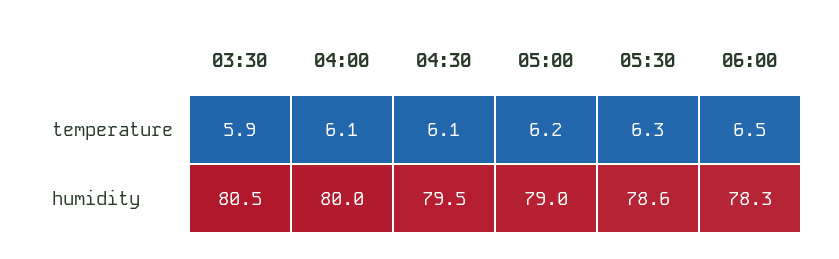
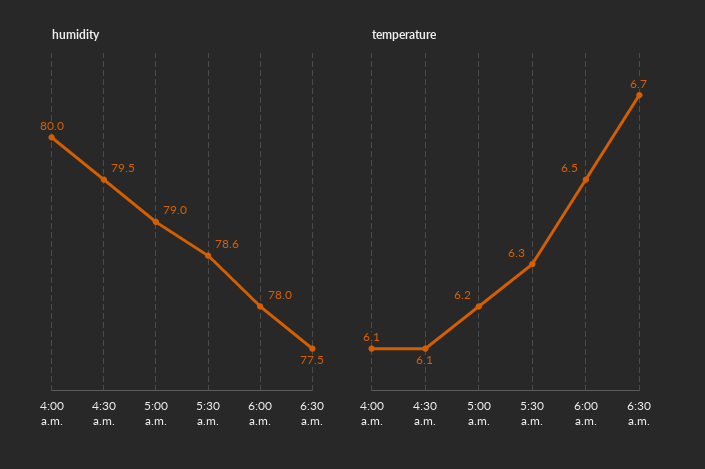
temperature, 03:30: 5.9 -> none
humidity, 03:30: 80.5 -> none
humidity, 06:00: 78.3 -> 78
humidity, 6:30 a.m.: none -> 77.5
temperature, 6:30 a.m.: none -> 6.7

